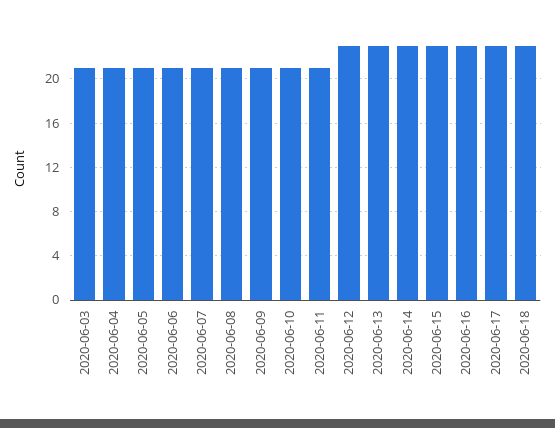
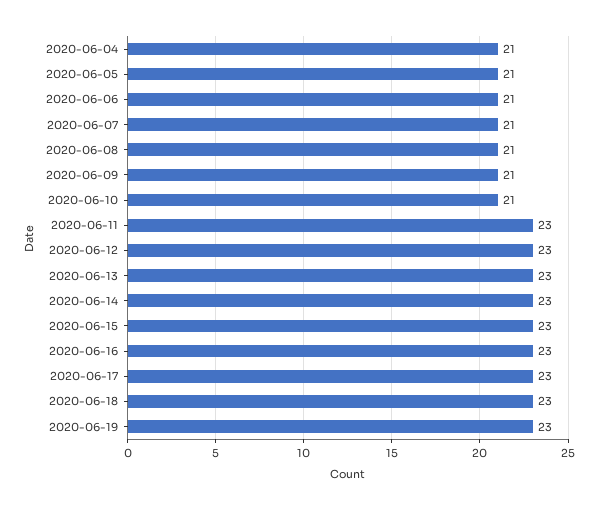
2020-06-03: 21 -> none
2020-06-11: 21 -> 23
2020-06-19: none -> 23

